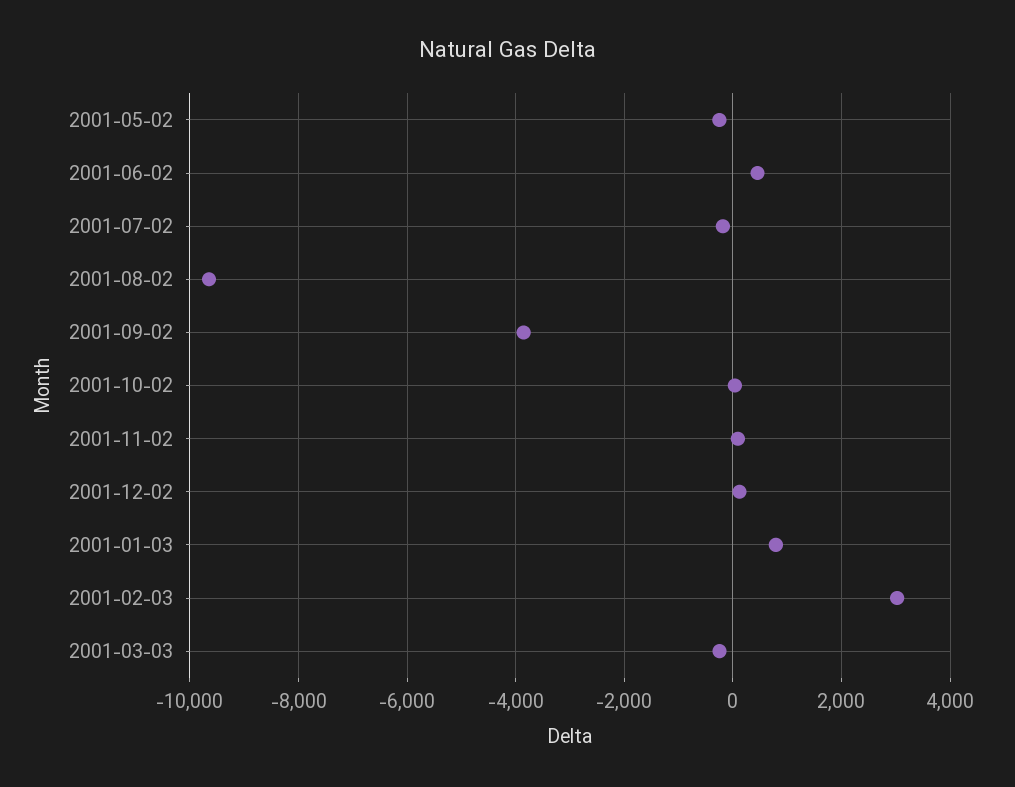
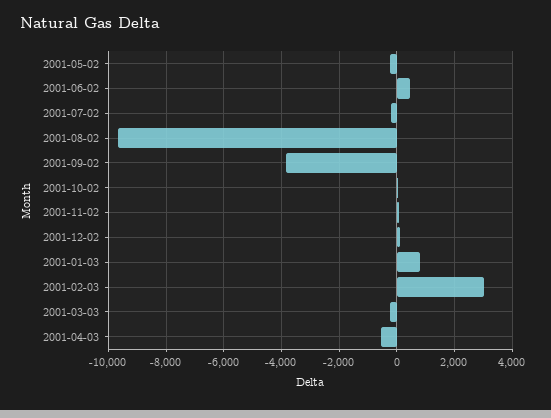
2001-04-03: none -> -500

